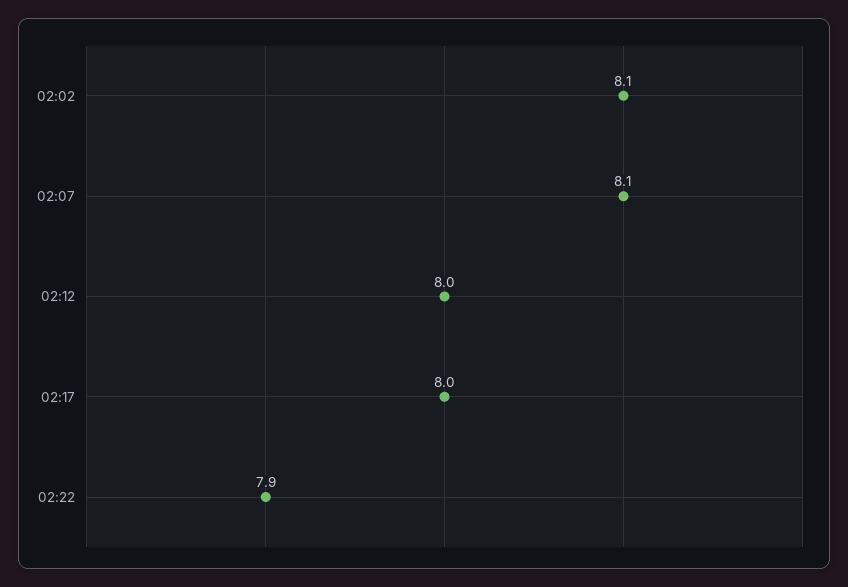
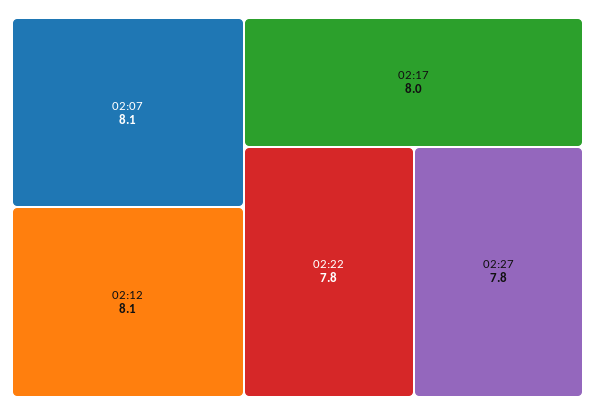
02:02: 8.1 -> none
02:12: 8 -> 8.1
02:22: 7.9 -> 7.8
02:27: none -> 7.8

